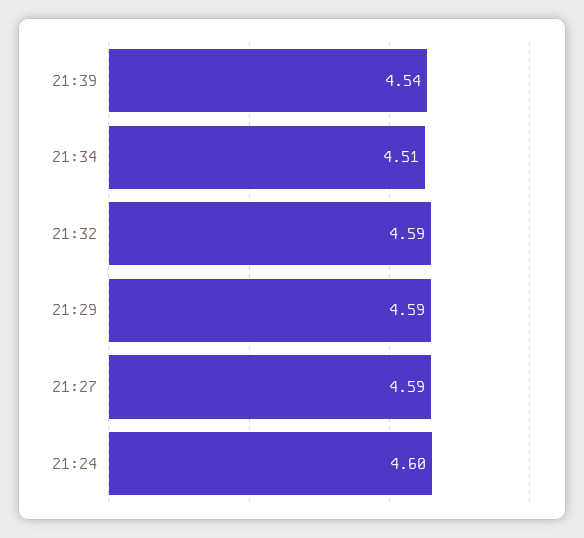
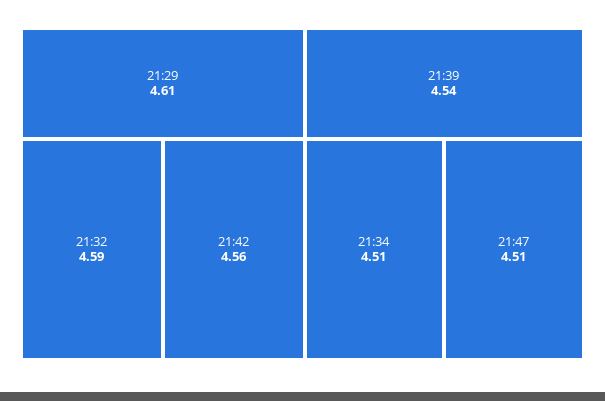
21:29: 4.59 -> 4.61
21:27: 4.59 -> none
21:24: 4.6 -> none
21:42: none -> 4.56
21:47: none -> 4.51

